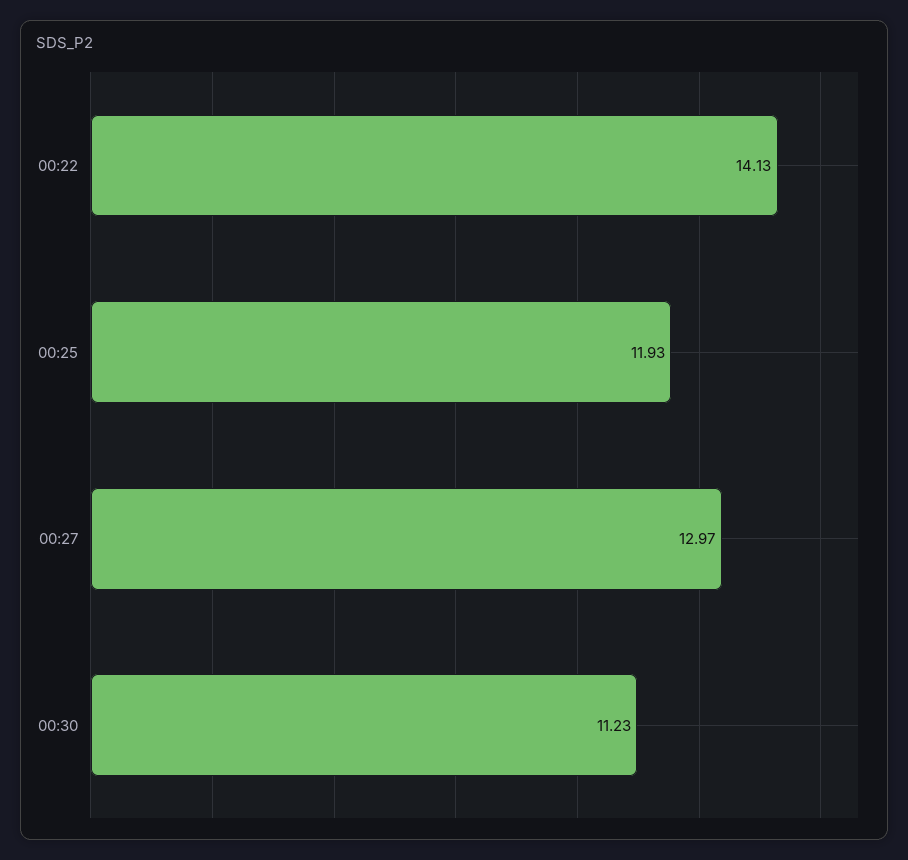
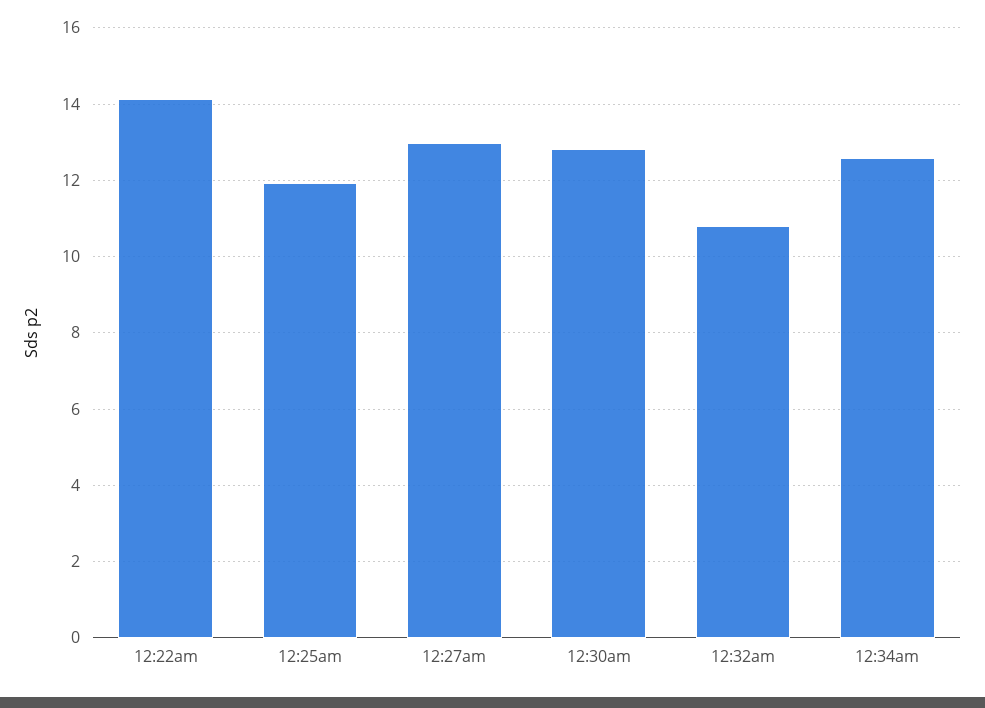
00:30: 11.23 -> 12.8
12:32am: none -> 10.8
12:34am: none -> 12.6

